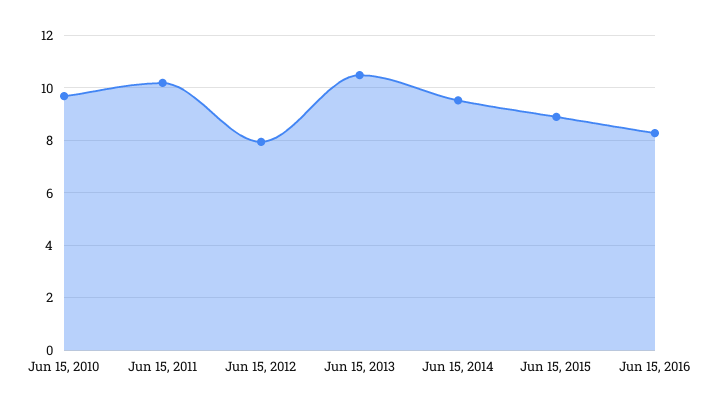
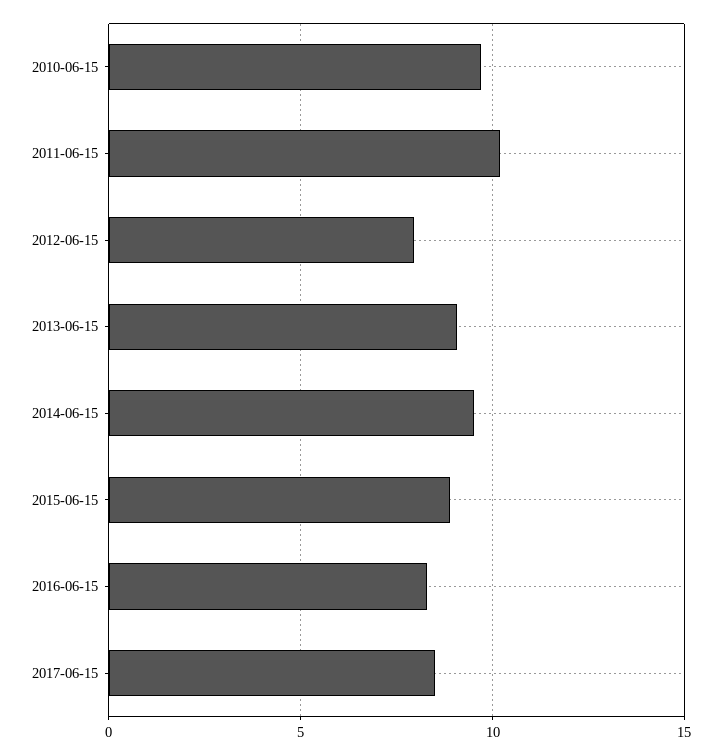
Jun 15, 2013: 10.5 -> 9
2017-06-15: none -> 8.5

